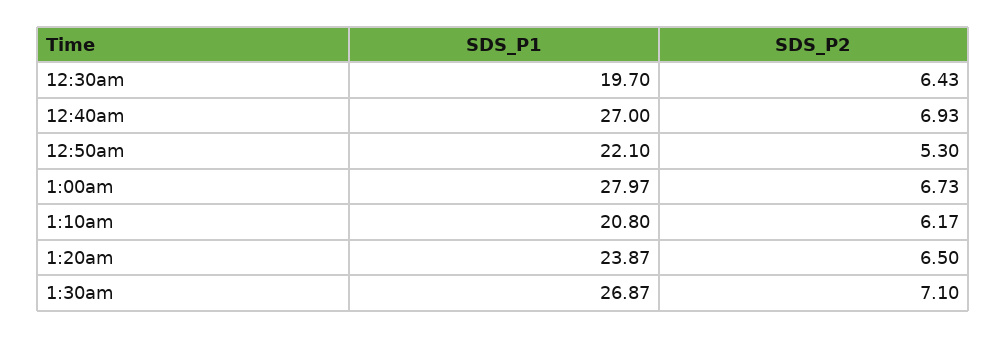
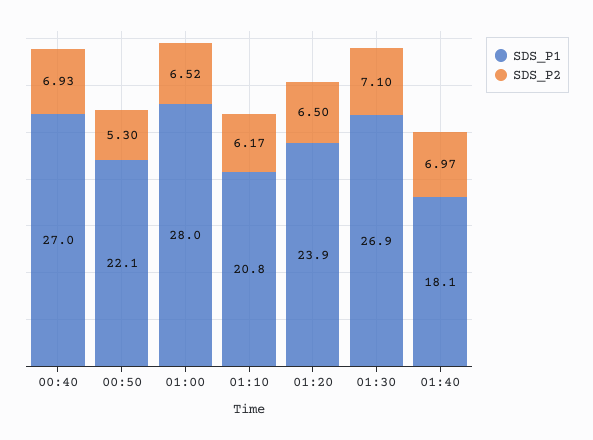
SDS_P1, 12:30am: 19.7 -> none
SDS_P2, 12:30am: 6.43 -> none
SDS_P2, 1:00am: 6.73 -> 6.52
SDS_P1, 01:40: none -> 18.1
SDS_P2, 01:40: none -> 6.97

